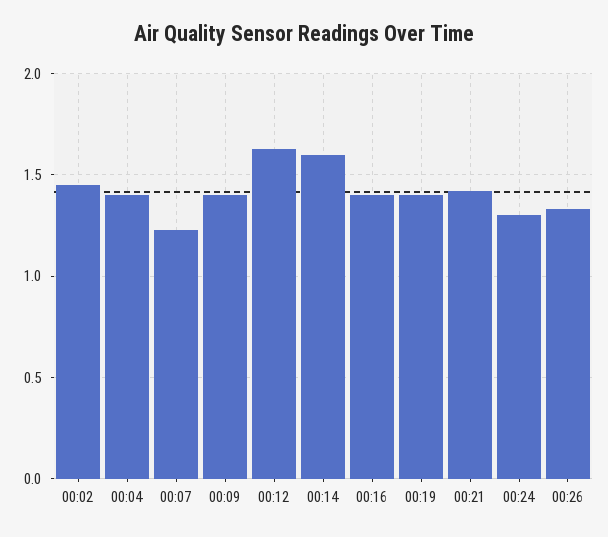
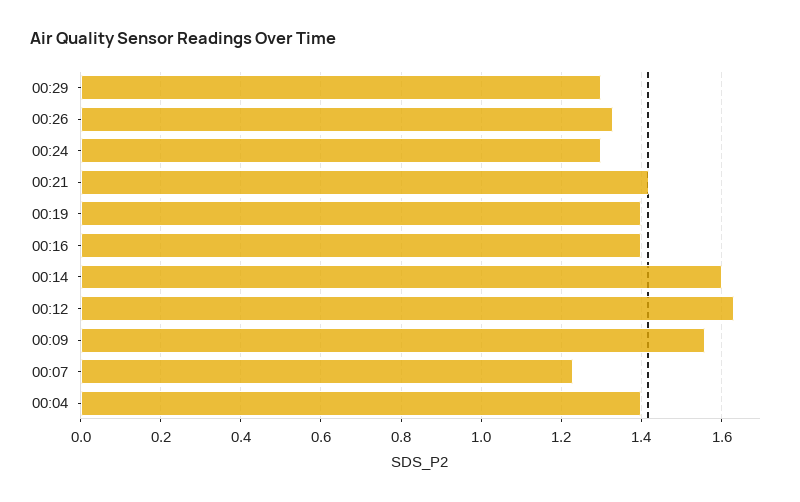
00:02: 1.45 -> none
00:09: 1.4 -> 1.55
00:29: none -> 1.3

